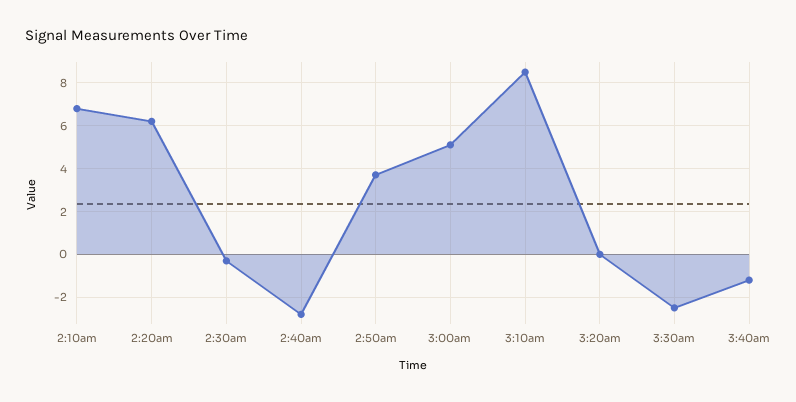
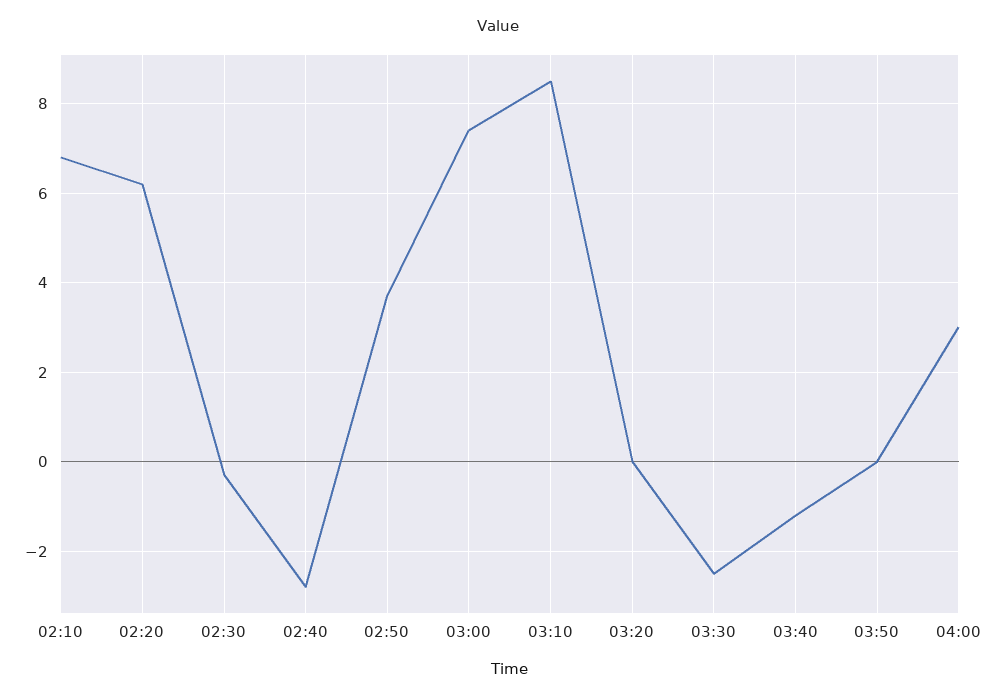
3:00am: 5 -> 7.5
03:50: none -> 0
04:00: none -> 3

